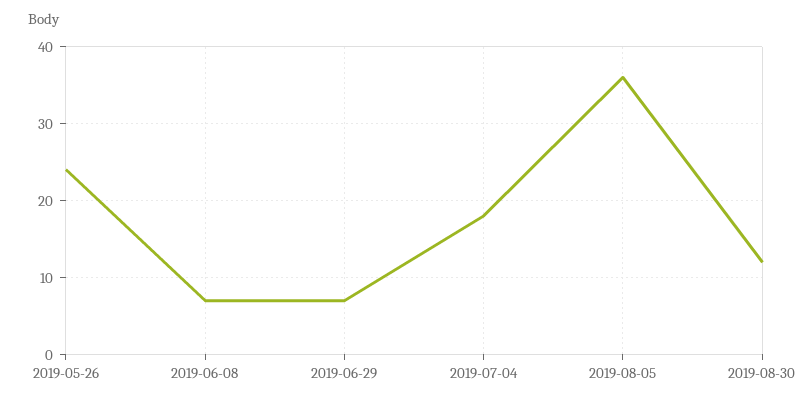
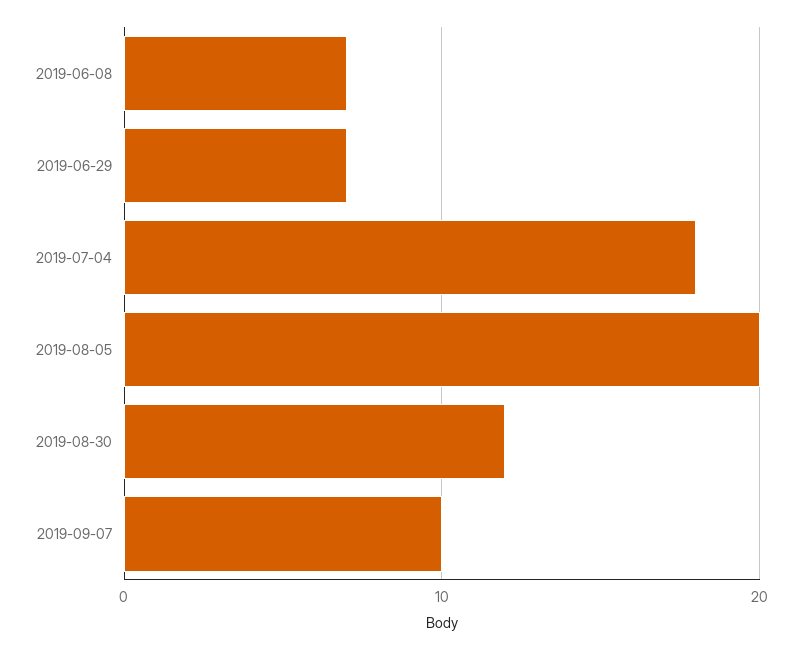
2019-05-26: 24 -> none
2019-08-05: 36 -> 20
2019-09-07: none -> 10

